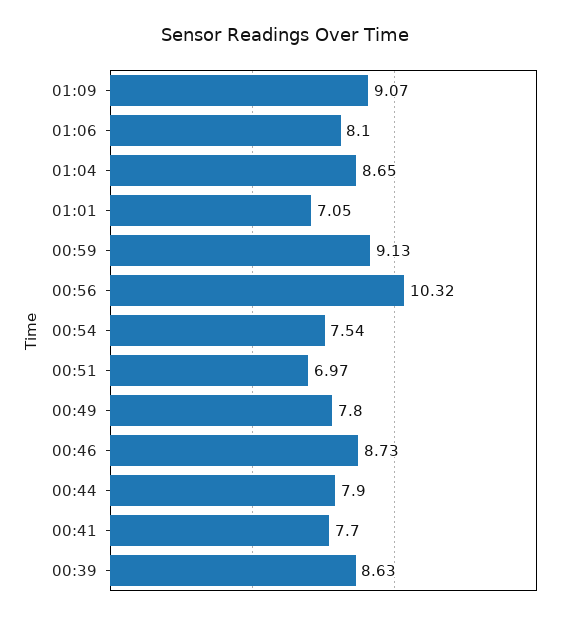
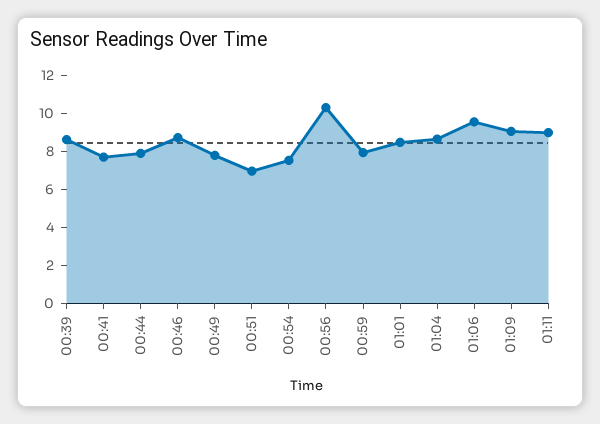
01:06: 8.1 -> 9.5
01:01: 7.05 -> 8.5
00:59: 9.13 -> 8
01:11: none -> 9

